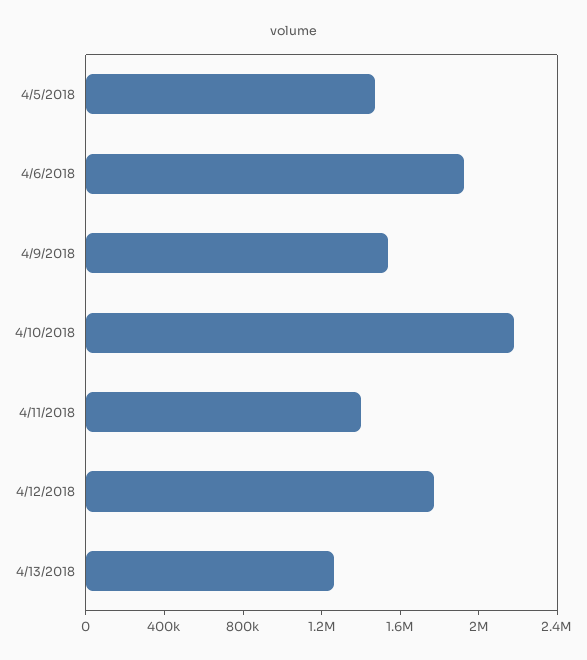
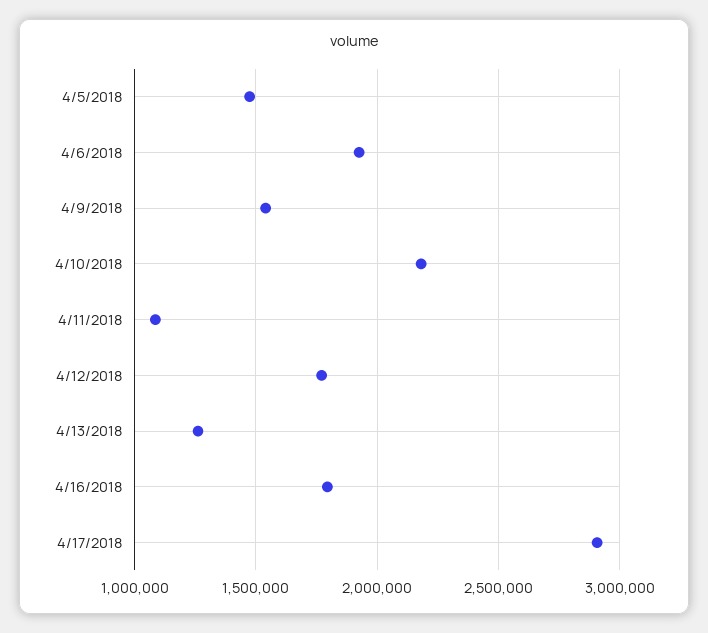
4/11/2018: 1400000 -> 1100000
4/16/2018: none -> 1800000
4/17/2018: none -> 2900000

